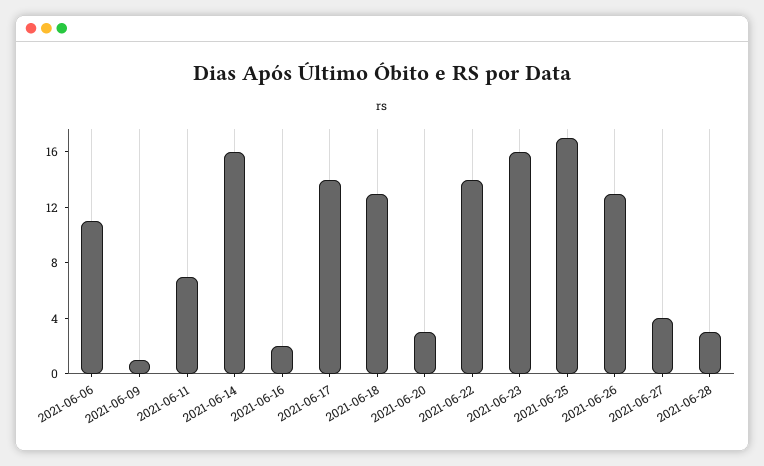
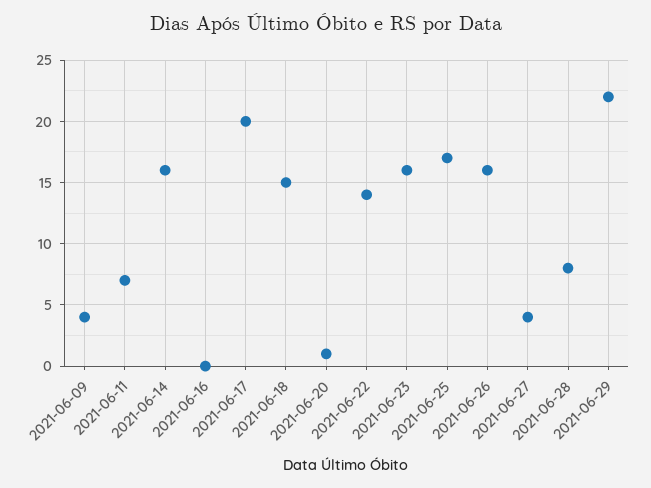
2021-06-06: 11 -> none
2021-06-09: 1 -> 4
2021-06-16: 2 -> 0
2021-06-17: 14 -> 20
2021-06-18: 13 -> 15
2021-06-20: 3 -> 1
2021-06-26: 13 -> 16
2021-06-28: 3 -> 8
2021-06-29: none -> 22

